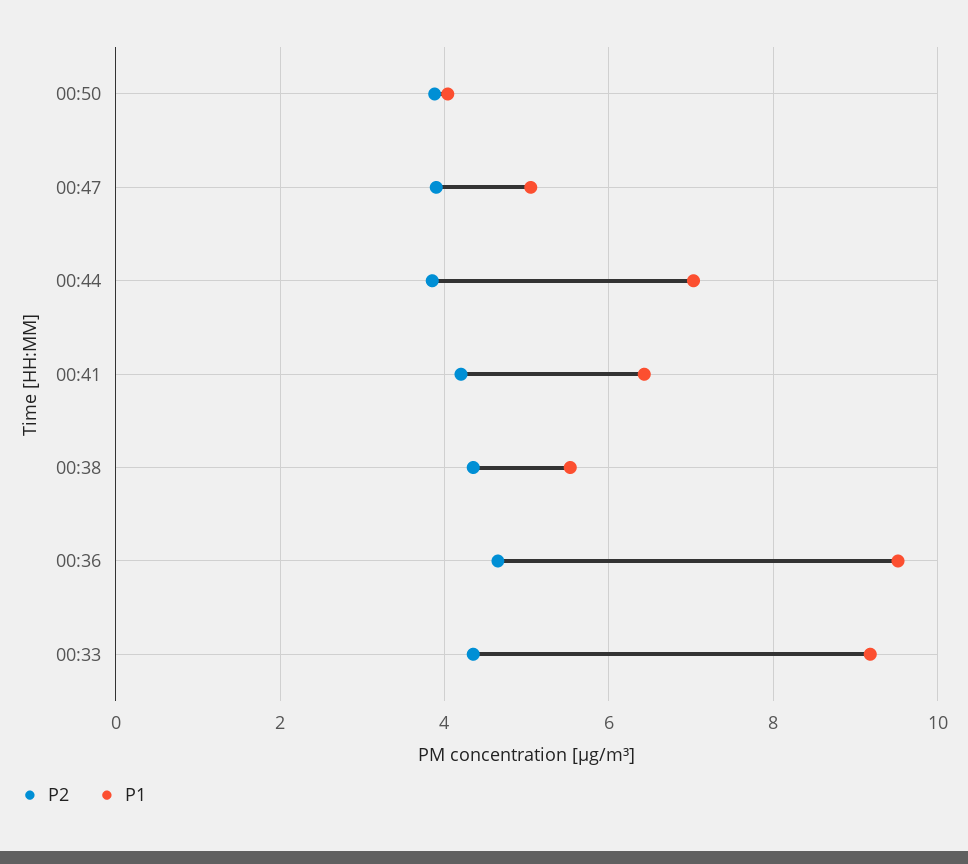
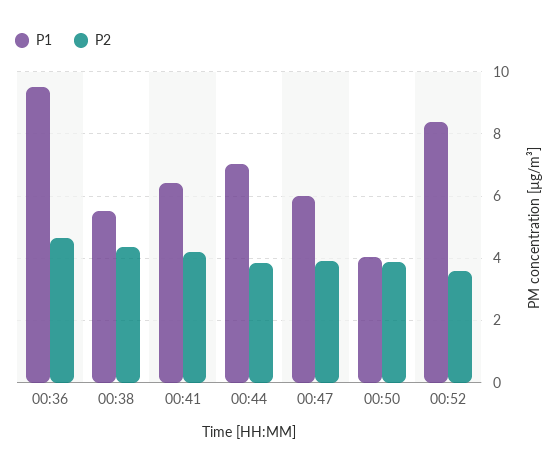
P1, 00:47: 5 -> 6
P2, 00:33: 4.4 -> none
P1, 00:33: 9.2 -> none
P1, 00:52: none -> 8.4
P2, 00:52: none -> 3.6

